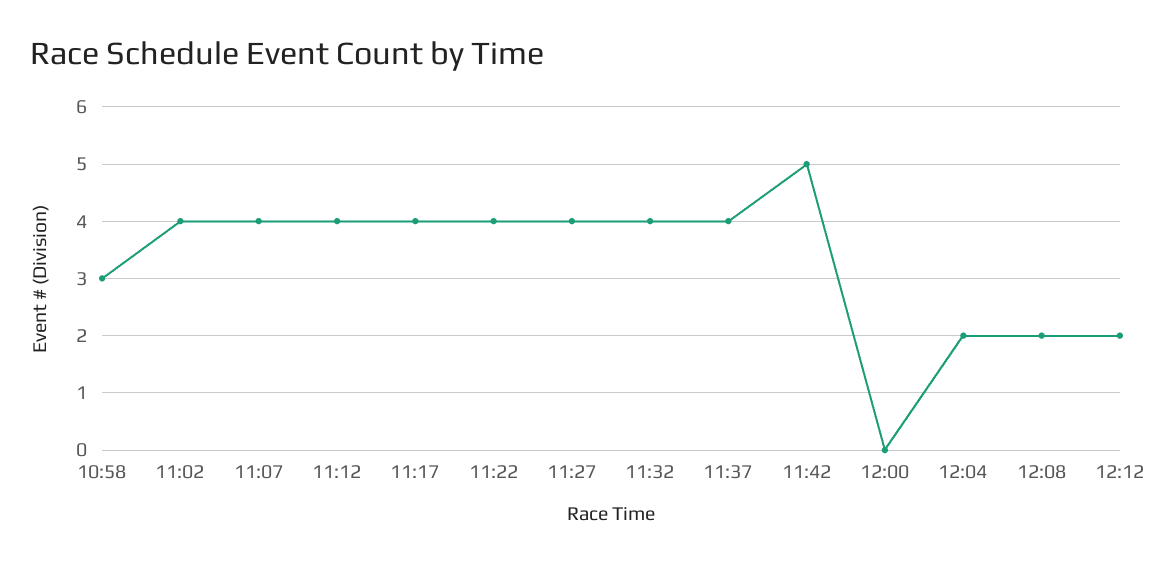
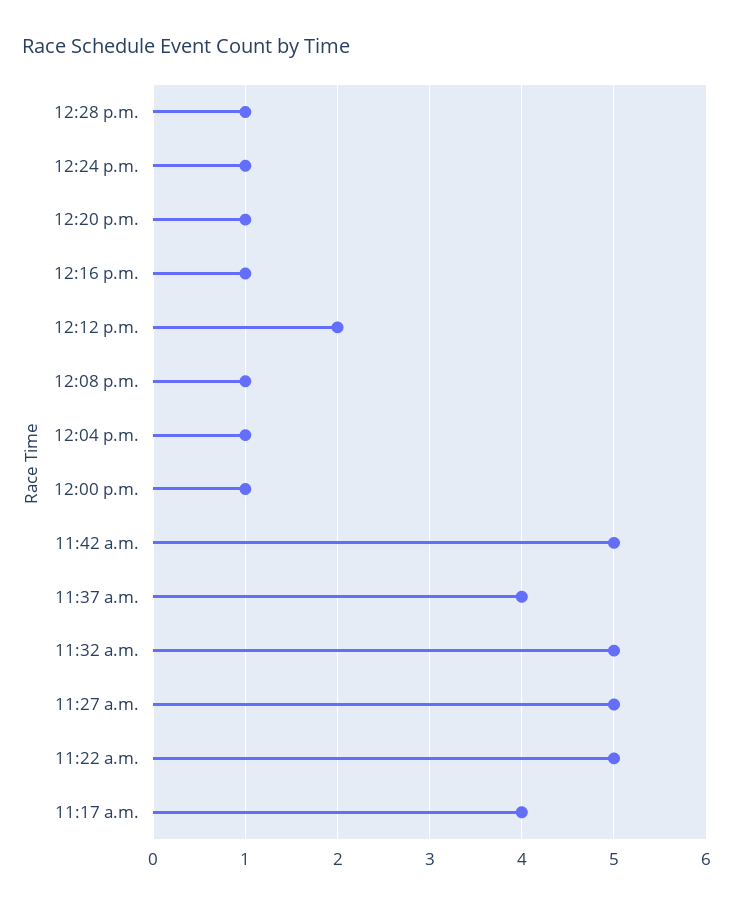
10:58: 3 -> none
11:02: 4 -> none
11:07: 4 -> none
11:12: 4 -> none
11:22: 4 -> 5
11:27: 4 -> 5
11:32: 4 -> 5
12:00: 0 -> 1
12:04: 2 -> 1
12:08: 2 -> 1
12:28 p.m.: none -> 1
12:24 p.m.: none -> 1
12:20 p.m.: none -> 1
12:16 p.m.: none -> 1

